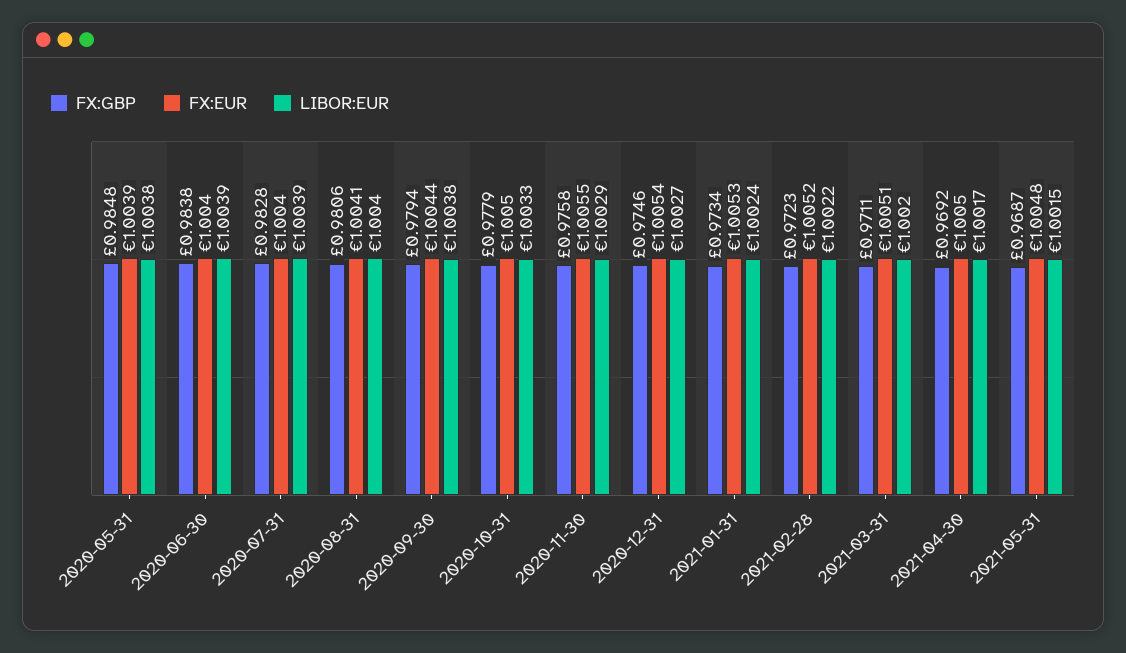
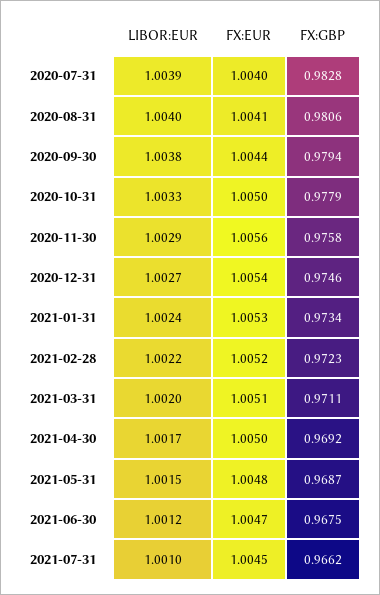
FX:GBP, 2020-05-31: 0.9848 -> none
FX:EUR, 2020-05-31: 1.0039 -> none
LIBOR:EUR, 2020-05-31: 1.0038 -> none
FX:GBP, 2020-06-30: 0.9838 -> none
FX:EUR, 2020-06-30: 1.004 -> none
LIBOR:EUR, 2020-06-30: 1.0039 -> none
FX:EUR, 2020-11-30: 1.0055 -> 1.0056
LIBOR:EUR, 2021-06-30: none -> 1.0012
FX:EUR, 2021-06-30: none -> 1.0047
FX:GBP, 2021-06-30: none -> 0.9675
LIBOR:EUR, 2021-07-31: none -> 1.001
FX:EUR, 2021-07-31: none -> 1.0045
FX:GBP, 2021-07-31: none -> 0.9662

